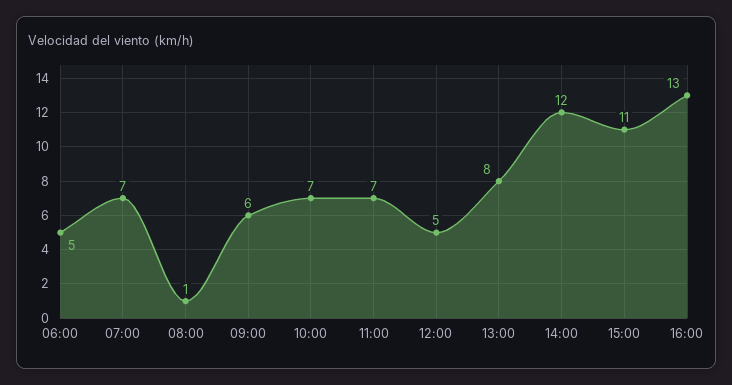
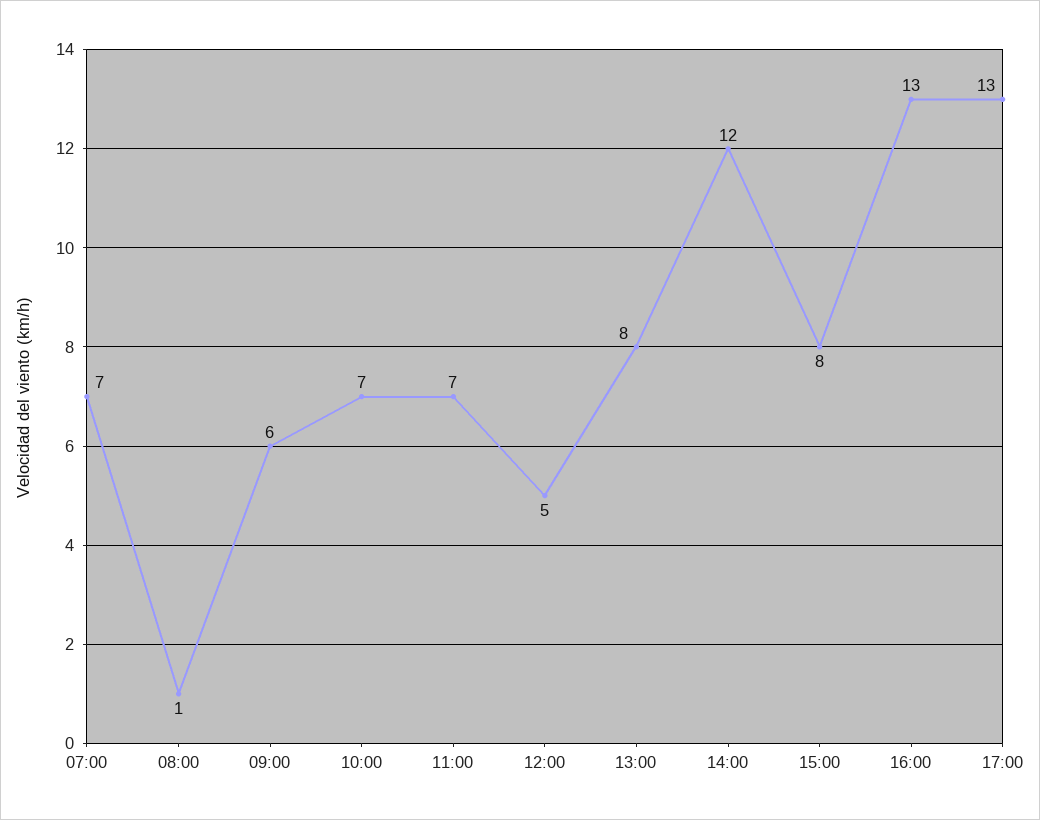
06:00: 5 -> none
15:00: 11 -> 8
17:00: none -> 13

